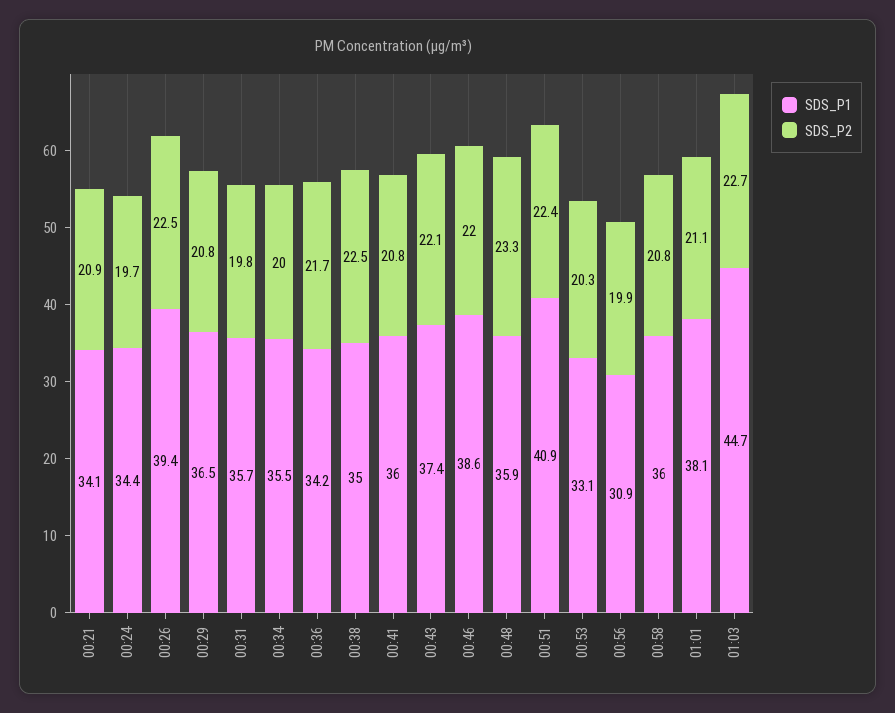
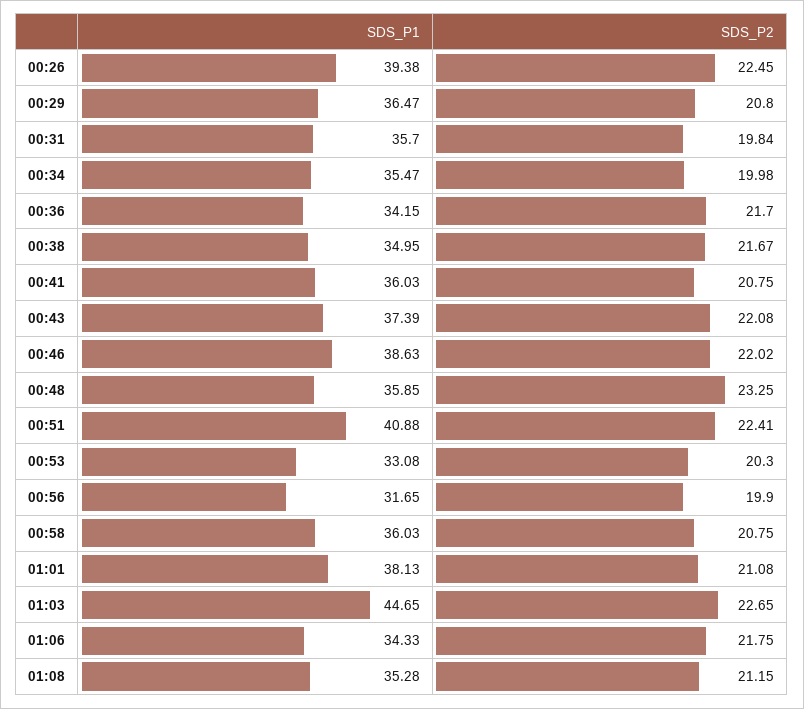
SDS_P1, 00:21: 34.1 -> none
SDS_P2, 00:21: 20.9 -> none
SDS_P1, 00:24: 34.4 -> none
SDS_P2, 00:24: 19.7 -> none
SDS_P2, 00:38: 22.5 -> 21.67
SDS_P1, 00:56: 30.9 -> 31.65
SDS_P1, 01:06: none -> 34.33
SDS_P2, 01:06: none -> 21.75
SDS_P1, 01:08: none -> 35.28
SDS_P2, 01:08: none -> 21.15

